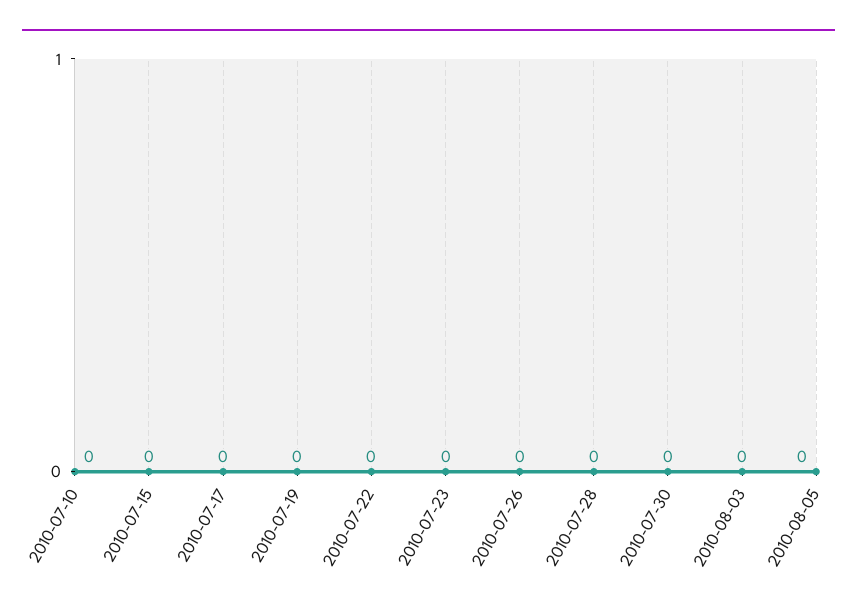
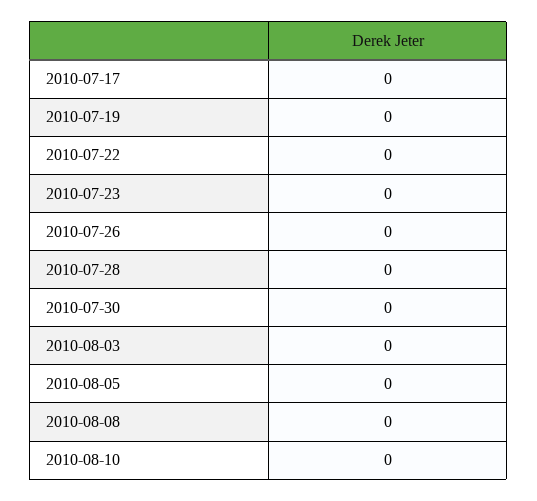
2010-07-10: 0 -> none
2010-07-15: 0 -> none
2010-08-08: none -> 0
2010-08-10: none -> 0

